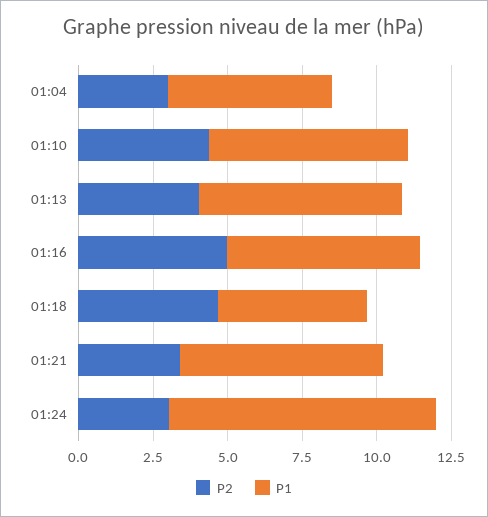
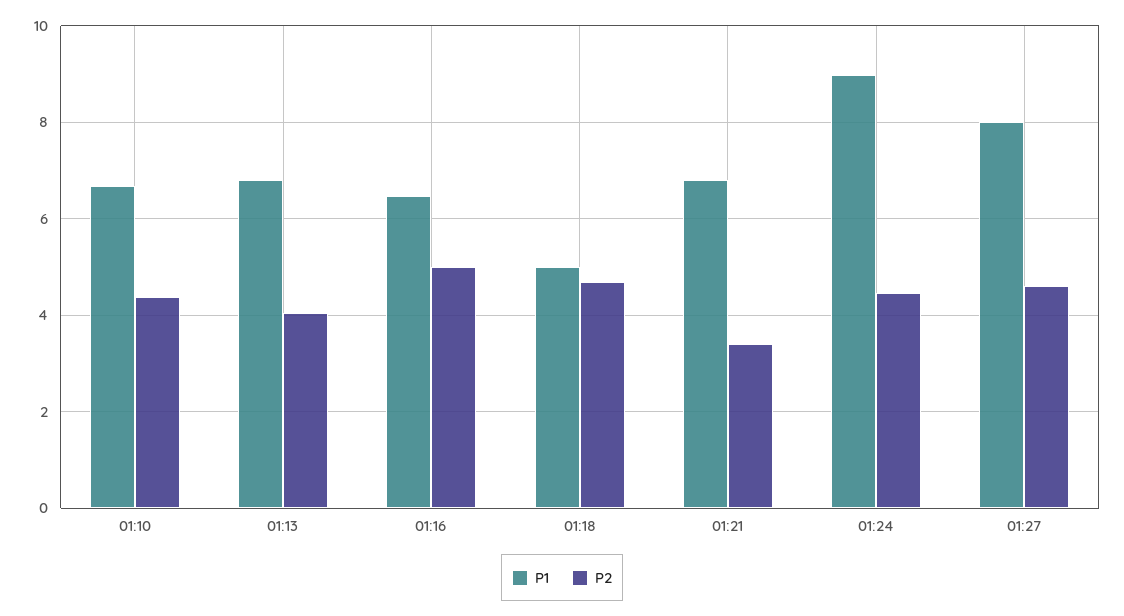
P2, 01:04: 3 -> none
P1, 01:04: 5.5 -> none
P2, 01:24: 3 -> 4.4
P1, 01:27: none -> 8
P2, 01:27: none -> 4.6

